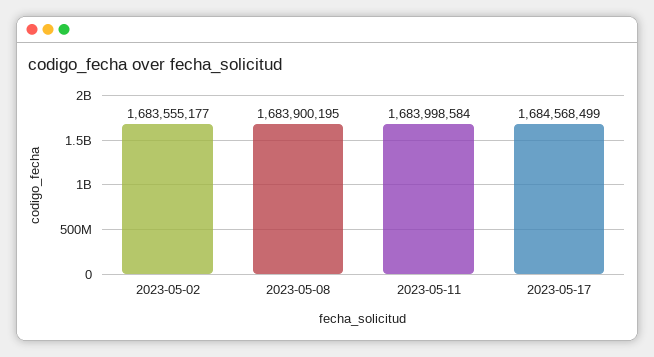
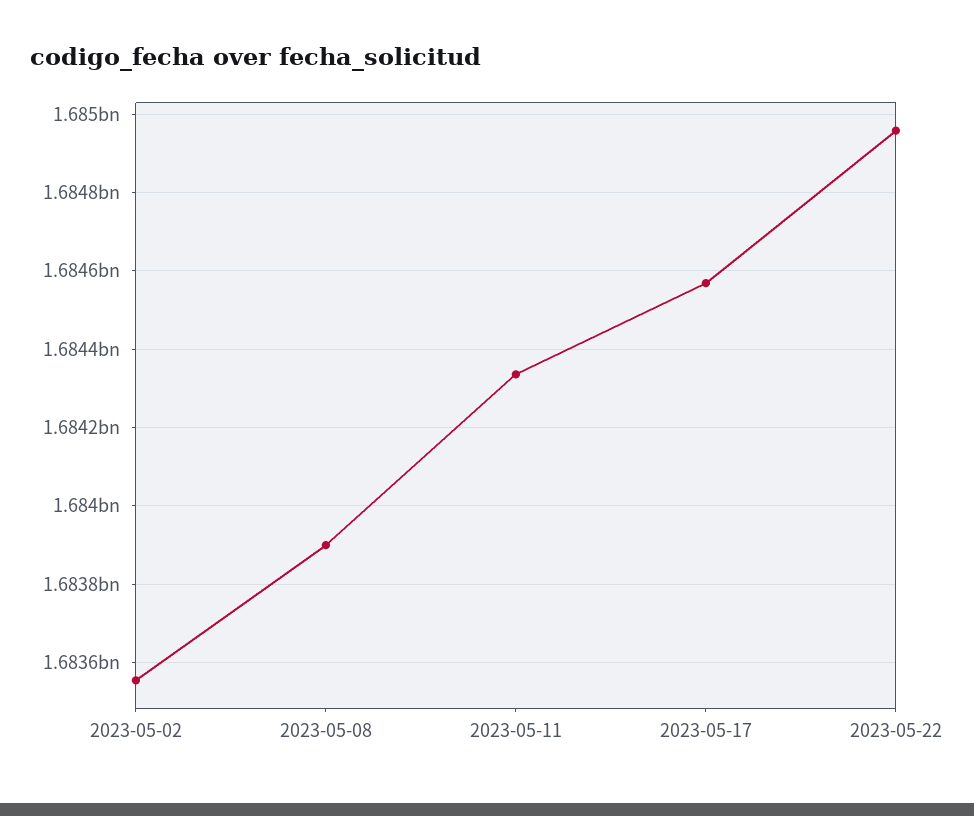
2023-05-11: 1683998584 -> 1684340000
2023-05-22: none -> 1684960000

